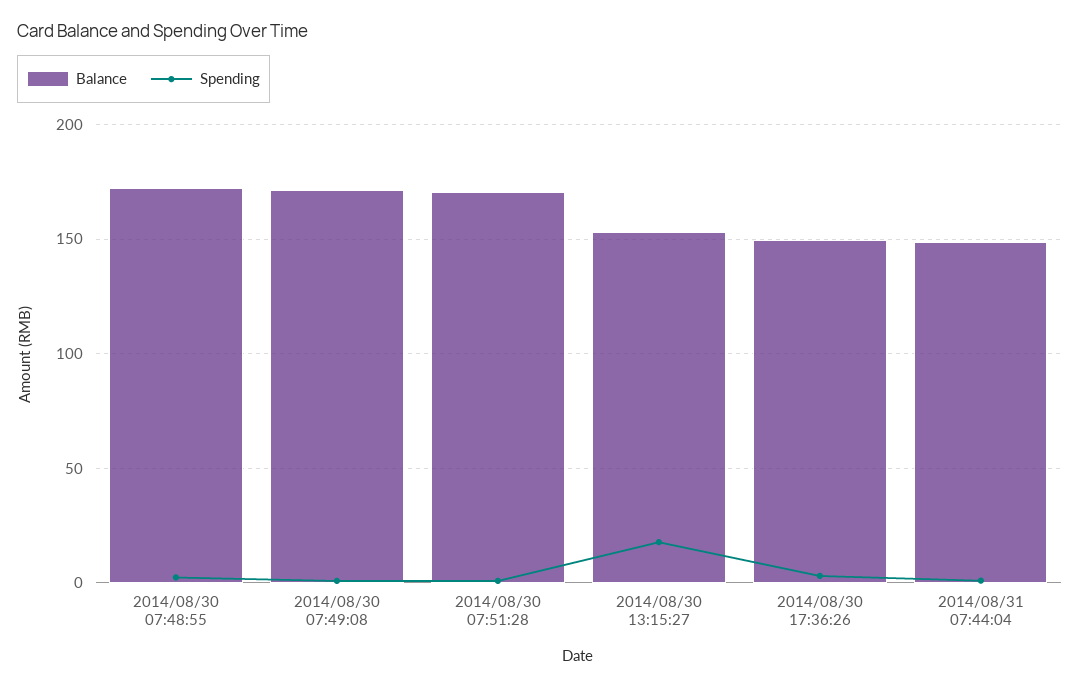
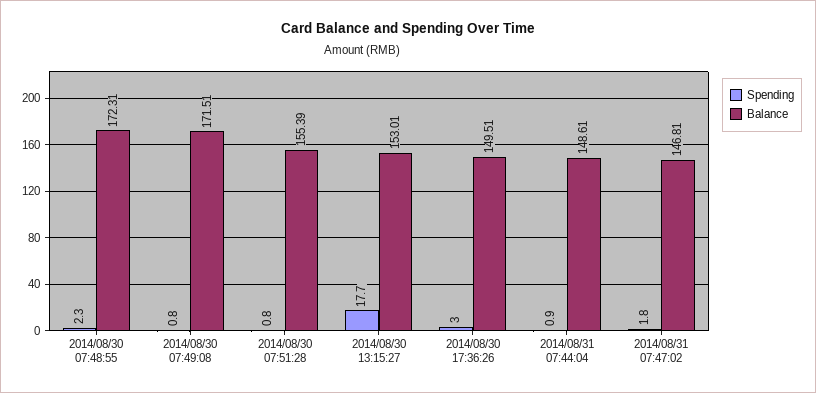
Balance, 2014/08/30 07:51:28: 170 -> 155.39
Spending, 2014/08/31 07:47:02: none -> 1.8
Balance, 2014/08/31 07:47:02: none -> 146.81

